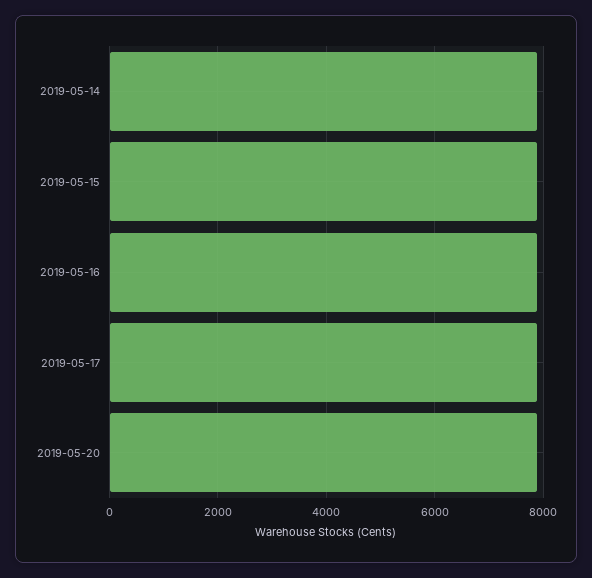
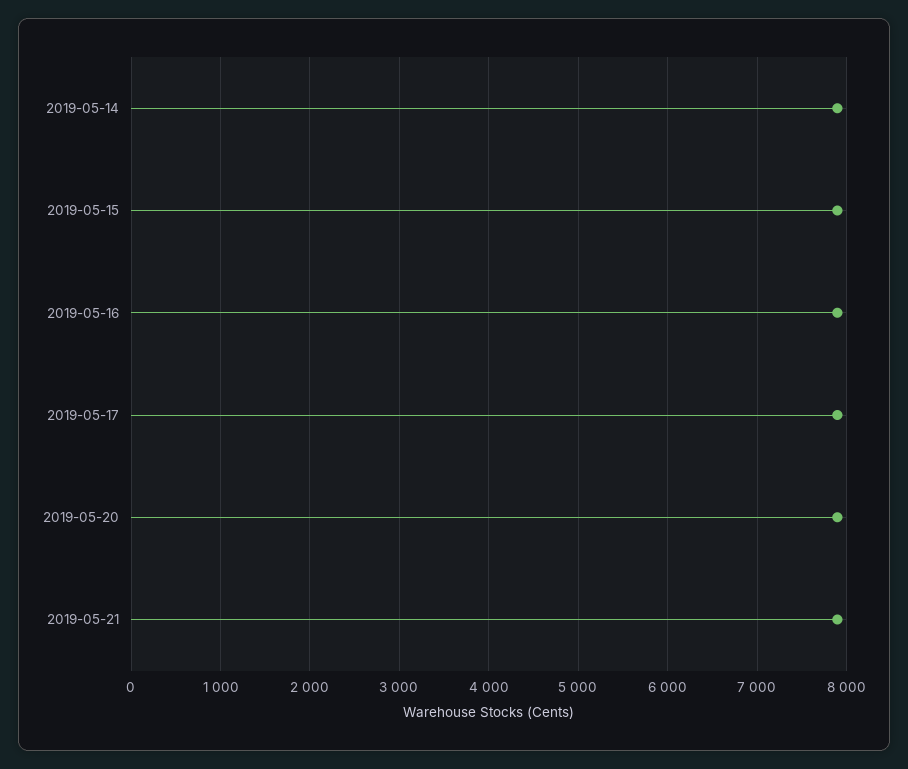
2019-05-21: none -> 7900

